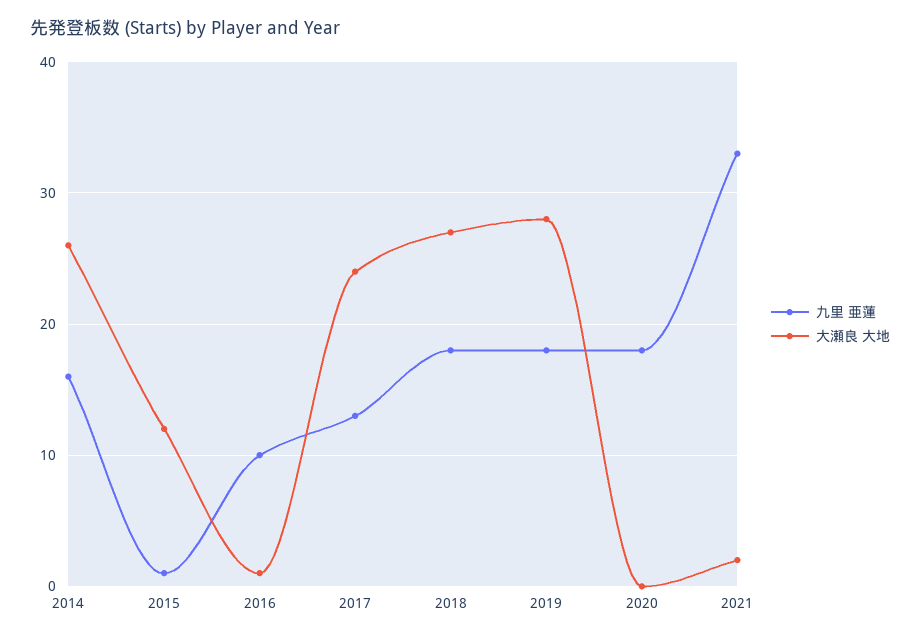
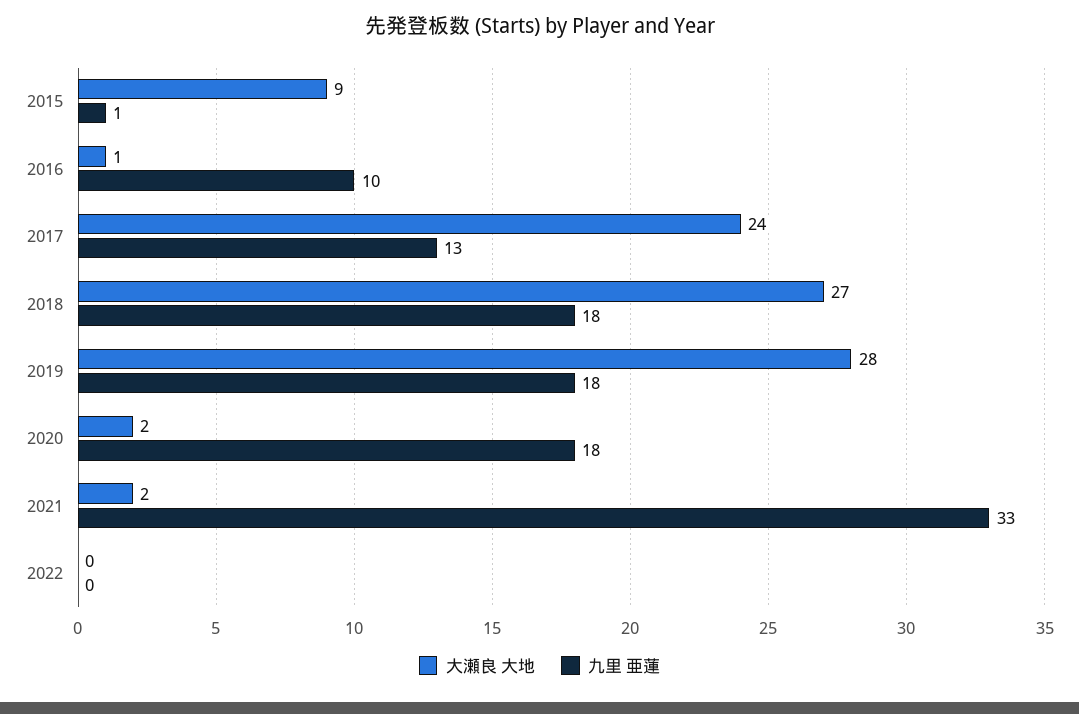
九里 亜蓮, 2014: 16 -> none
大瀬良 大地, 2014: 26 -> none
大瀬良 大地, 2015: 12 -> 9
大瀬良 大地, 2020: 0 -> 2
大瀬良 大地, 2022: none -> 0
九里 亜蓮, 2022: none -> 0

